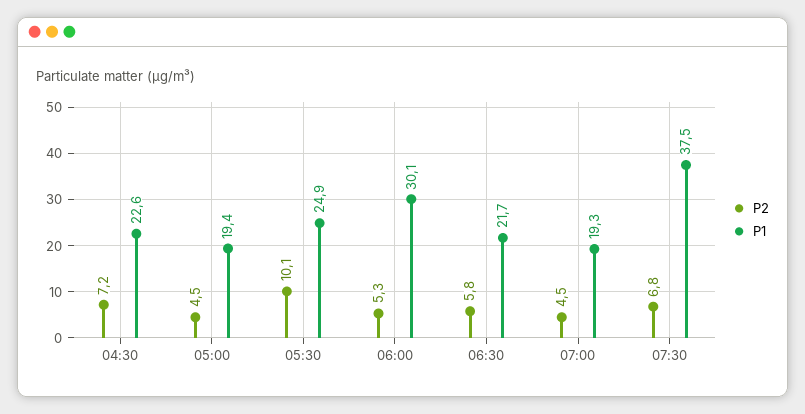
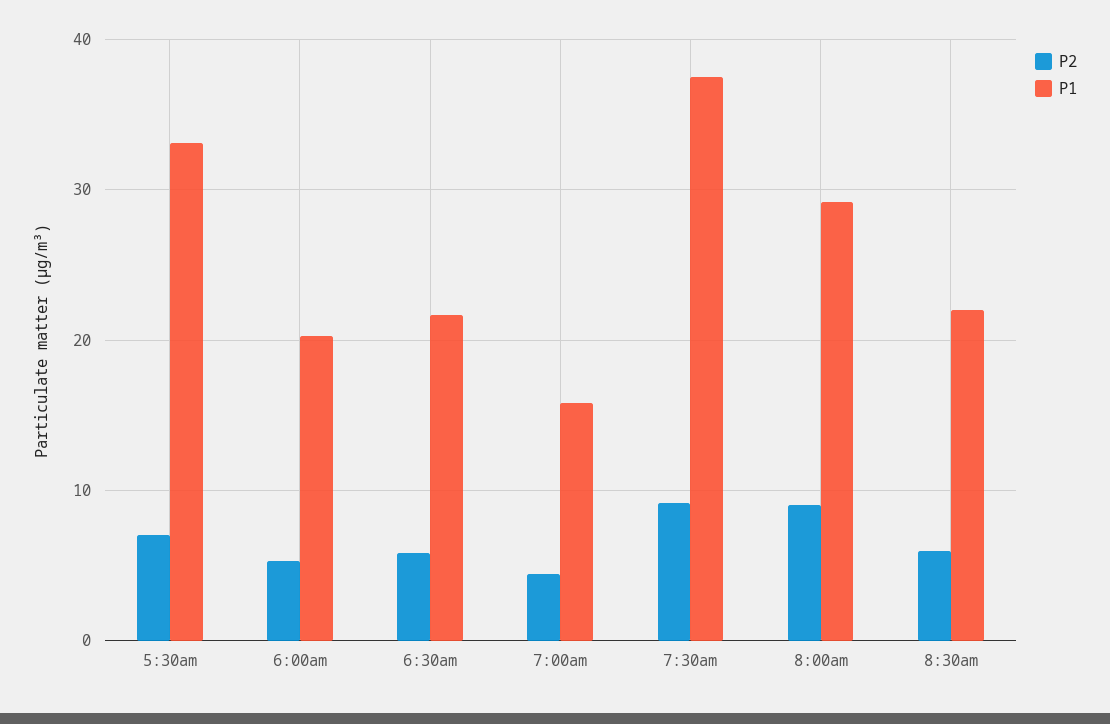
P2, 04:30: 7.2 -> none
P1, 04:30: 22.6 -> none
P2, 05:00: 4.5 -> none
P1, 05:00: 19.4 -> none
P2, 05:30: 10.1 -> 7
P1, 05:30: 24.9 -> 33
P1, 06:00: 30.1 -> 20
P1, 07:00: 19.3 -> 16
P2, 07:30: 6.8 -> 9
P2, 8:00am: none -> 9
P1, 8:00am: none -> 29
P2, 8:30am: none -> 6
P1, 8:30am: none -> 22

